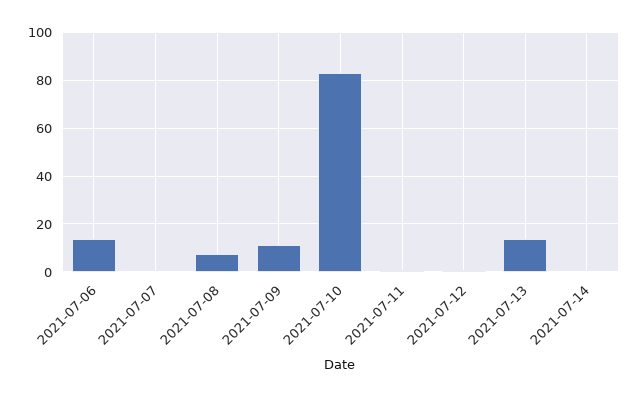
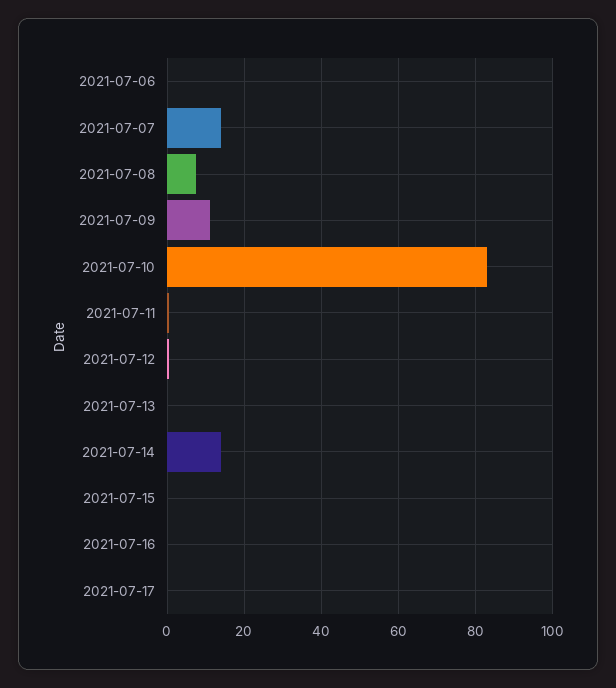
2021-07-06: 15 -> 0
2021-07-07: 0 -> 14
2021-07-13: 15 -> 0
2021-07-14: 0 -> 14
2021-07-15: none -> 0
2021-07-16: none -> 0
2021-07-17: none -> 0

